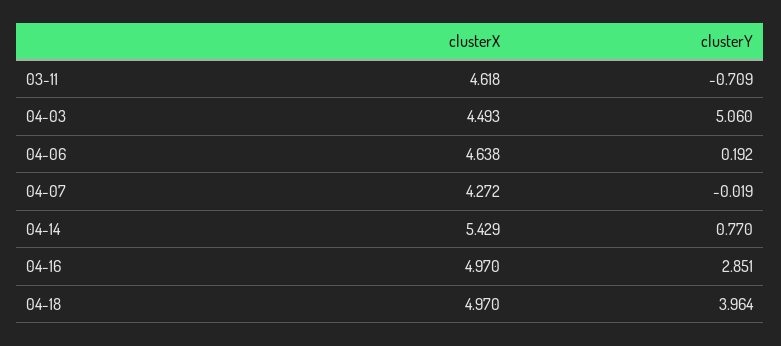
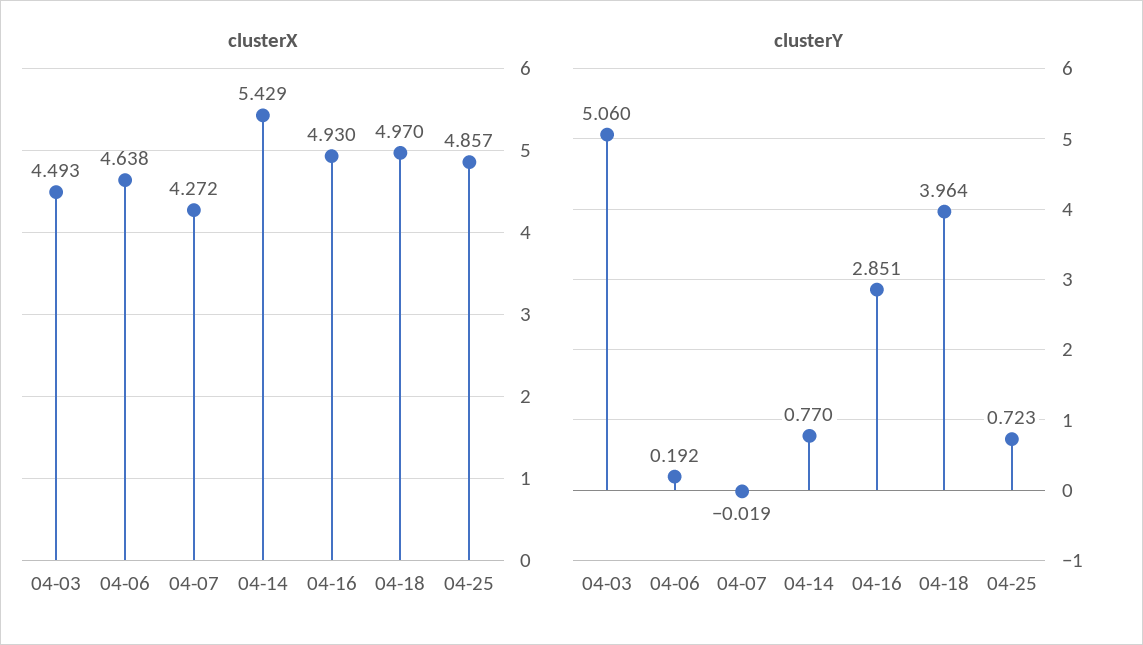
clusterX, 03-11: 4.618 -> none
clusterY, 03-11: -0.709 -> none
clusterX, 04-16: 4.97 -> 4.93
clusterX, 04-25: none -> 4.857
clusterY, 04-25: none -> 0.723

